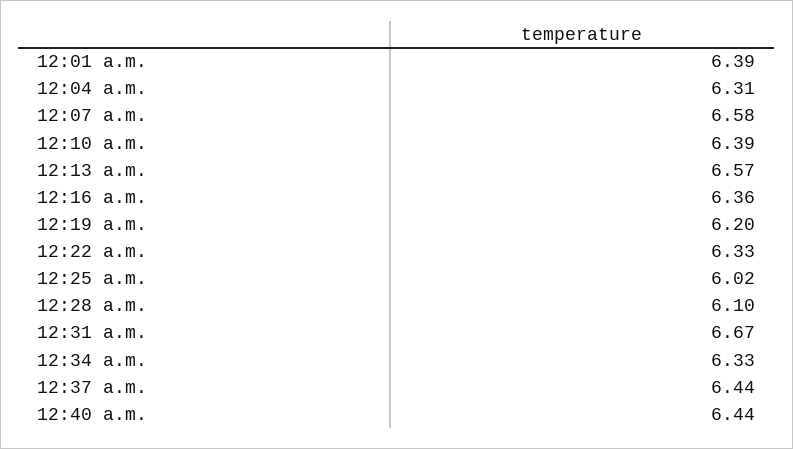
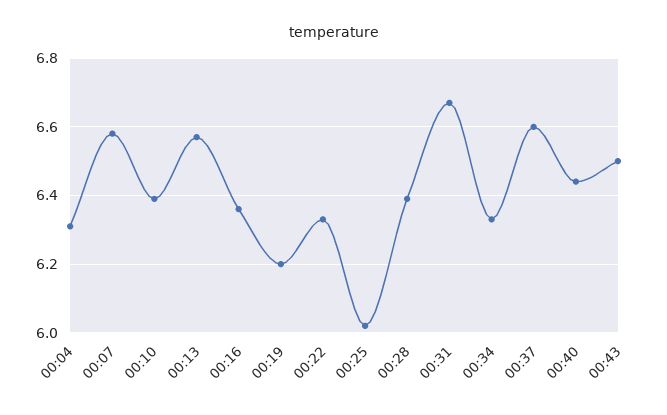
12:01 a.m.: 6.39 -> none
12:28 a.m.: 6.1 -> 6.4
12:37 a.m.: 6.44 -> 6.6
00:43: none -> 6.5

